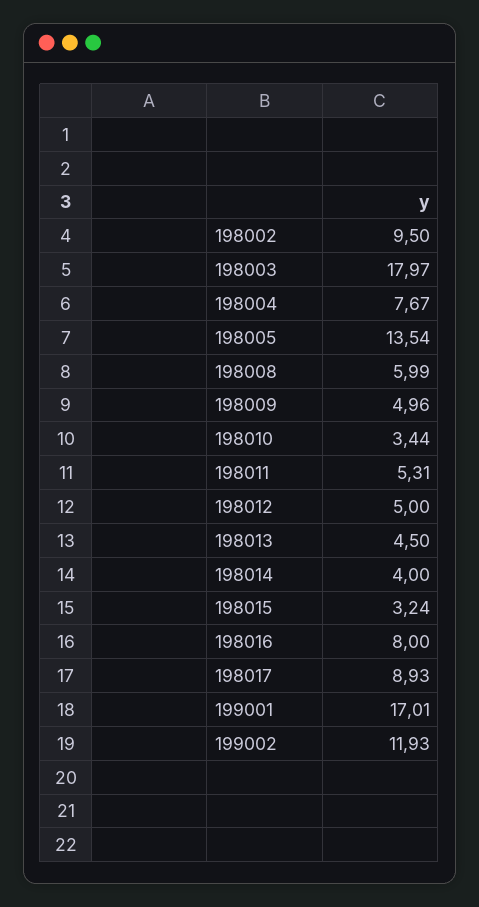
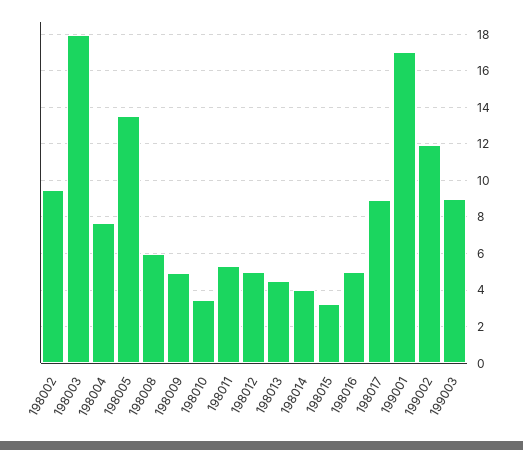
198016: 8 -> 5
199003: none -> 9

